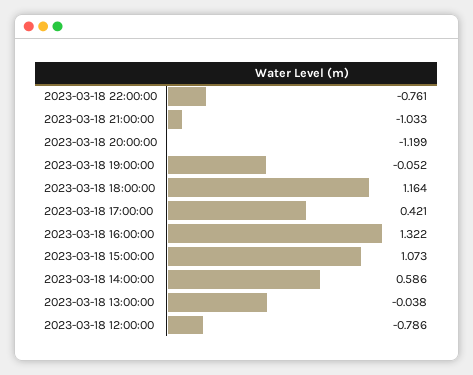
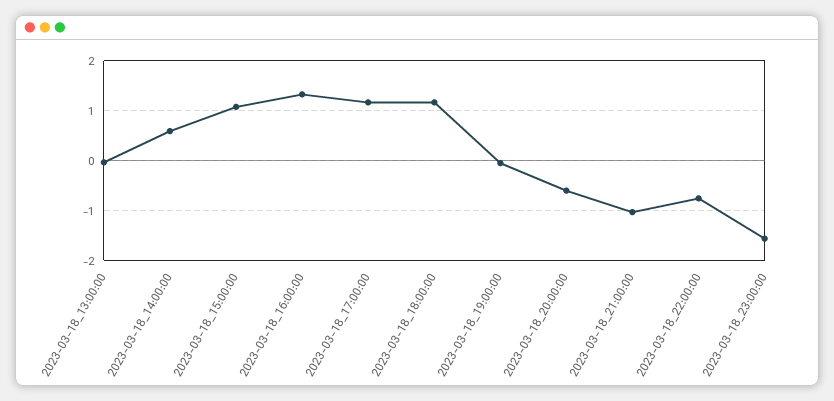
2023-03-18 20:00:00: -1.199 -> -0.6
2023-03-18 17:00:00: 0.421 -> 1.2
2023-03-18 12:00:00: -0.786 -> none
2023-03-18_23:00:00: none -> -1.6

